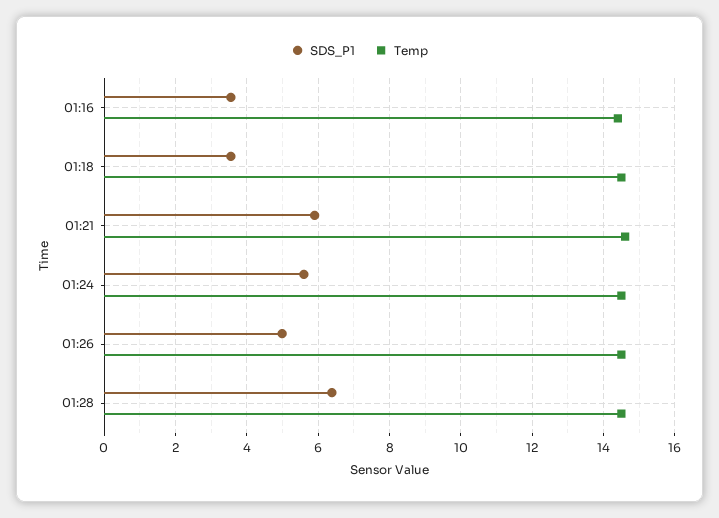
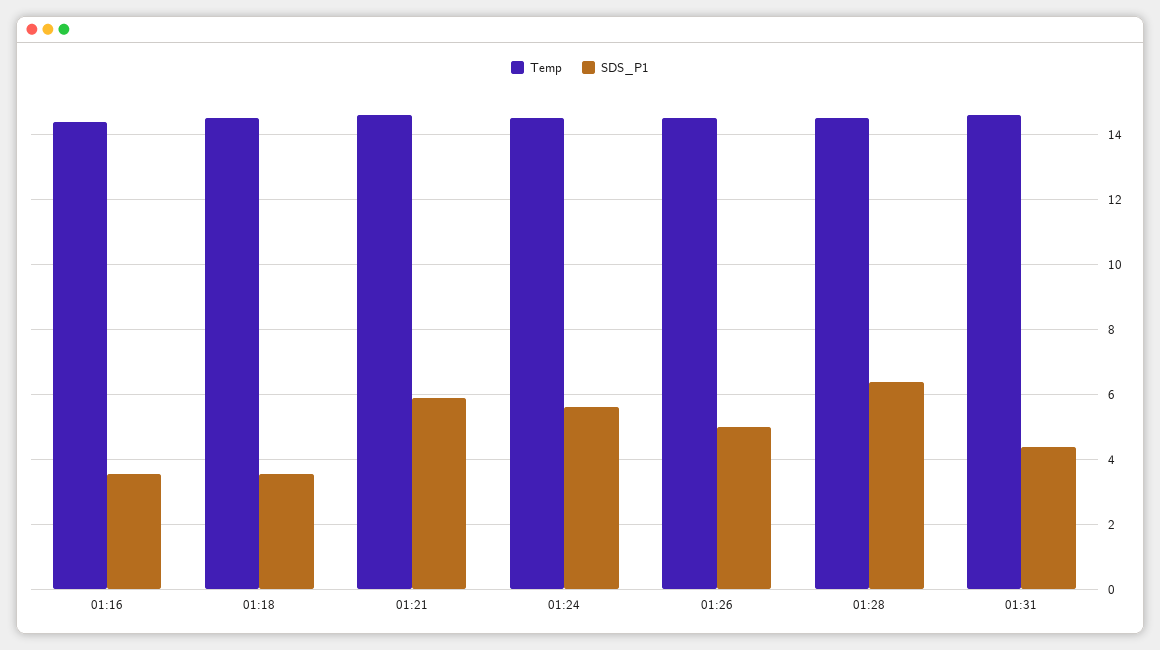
Temp, 01:31: none -> 14.6
SDS_P1, 01:31: none -> 4.4

